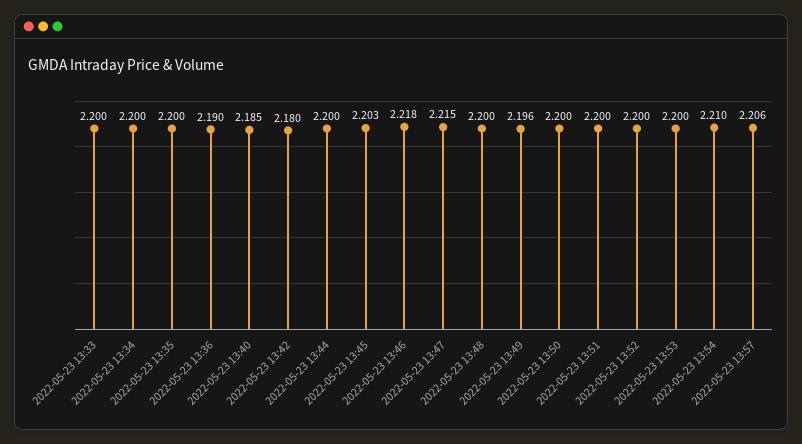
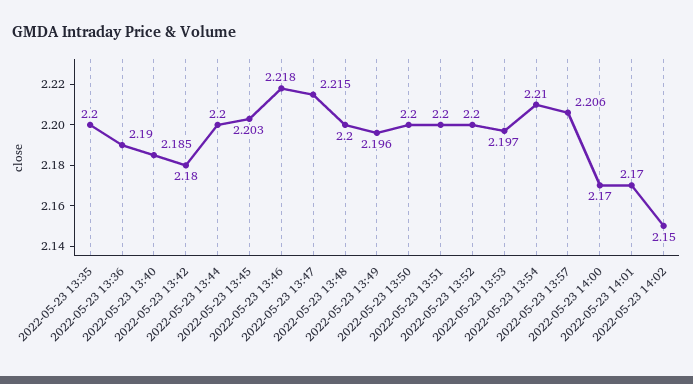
2022-05-23 13:33: 2.2 -> none
2022-05-23 13:34: 2.2 -> none
2022-05-23 13:53: 2.2 -> 2.197
2022-05-23 14:00: none -> 2.17
2022-05-23 14:01: none -> 2.17
2022-05-23 14:02: none -> 2.15

